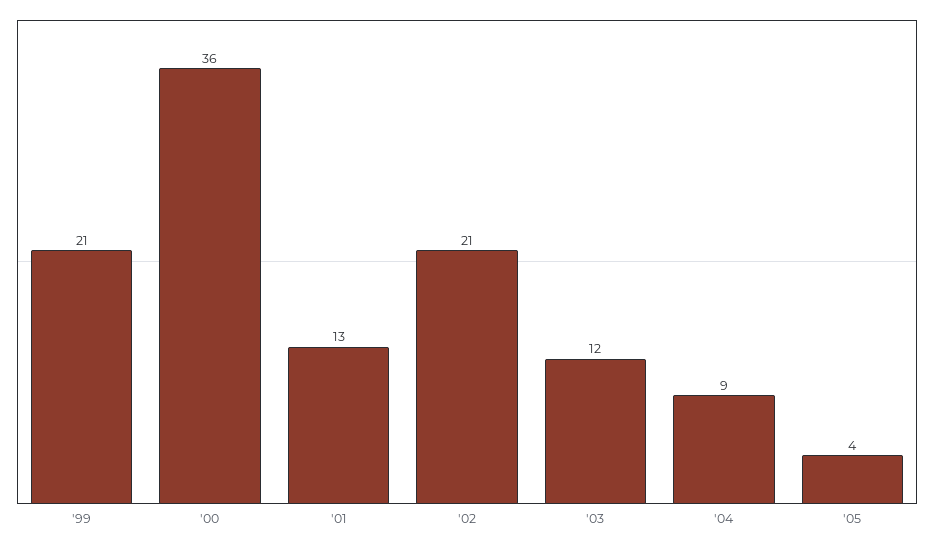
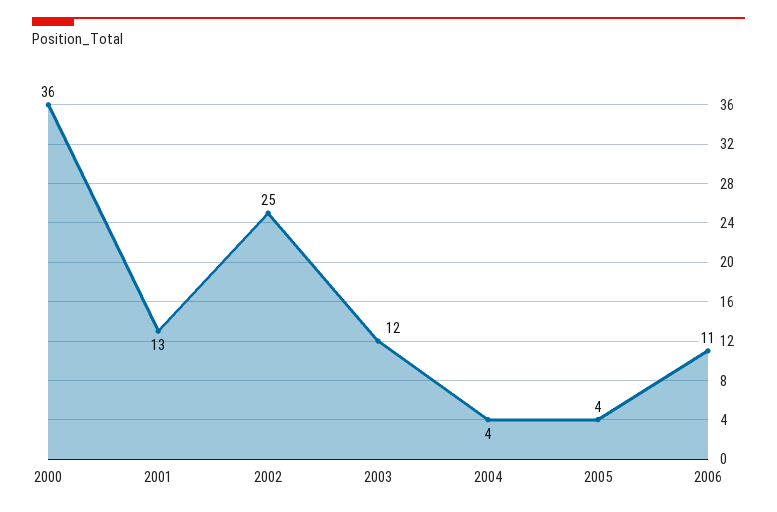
'99: 21 -> none
'02: 21 -> 25
'04: 9 -> 4
2006: none -> 11

